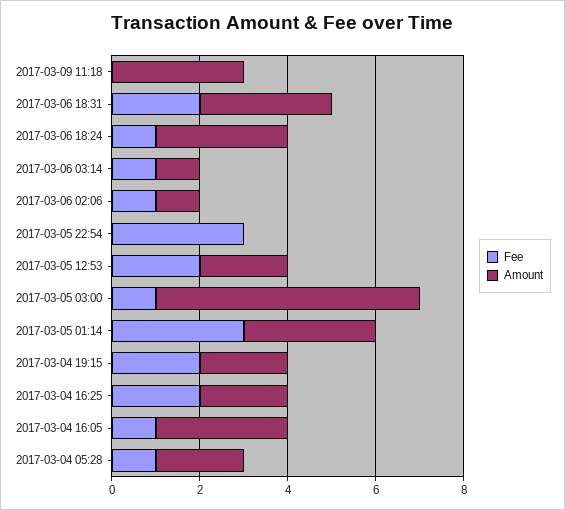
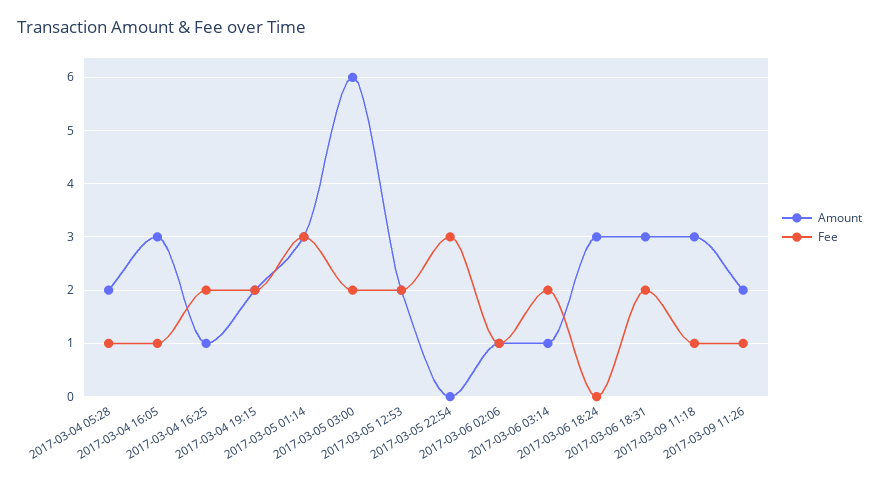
Fee, 2017-03-09 11:18: 0 -> 1
Fee, 2017-03-06 18:24: 1 -> 0
Fee, 2017-03-06 03:14: 1 -> 2
Fee, 2017-03-05 03:00: 1 -> 2
Amount, 2017-03-04 16:25: 2 -> 1
Amount, 2017-03-09 11:26: none -> 2
Fee, 2017-03-09 11:26: none -> 1

